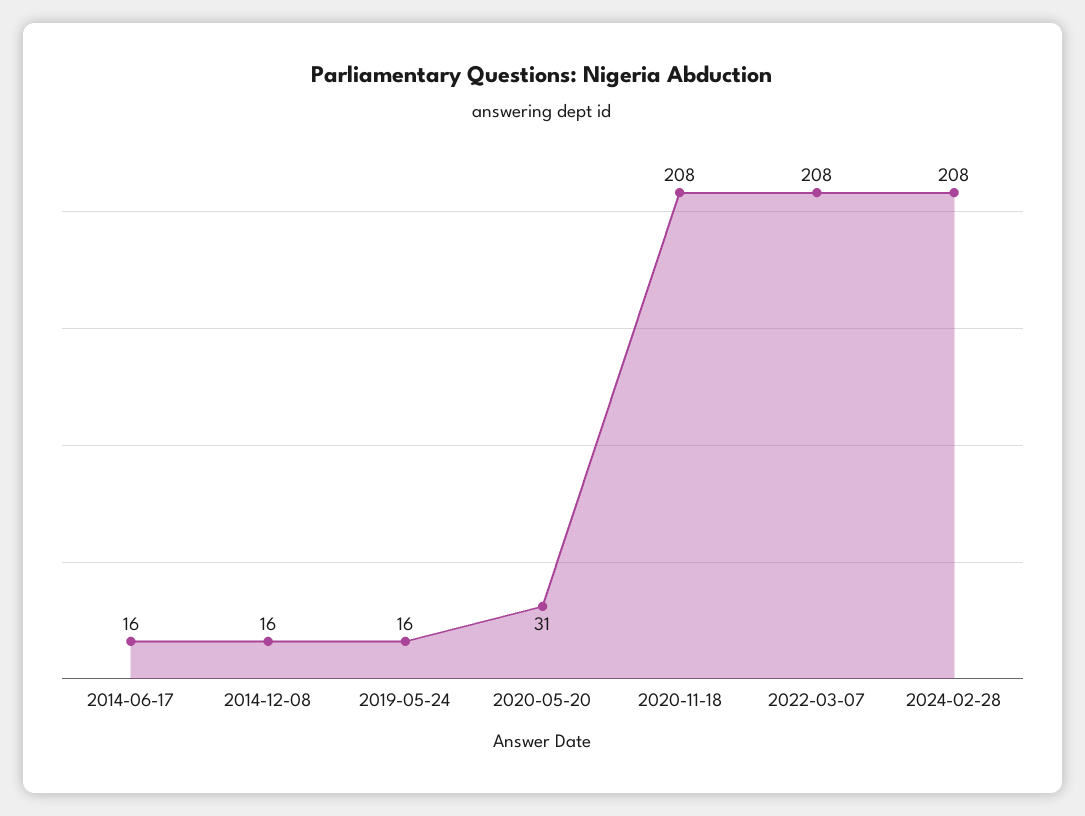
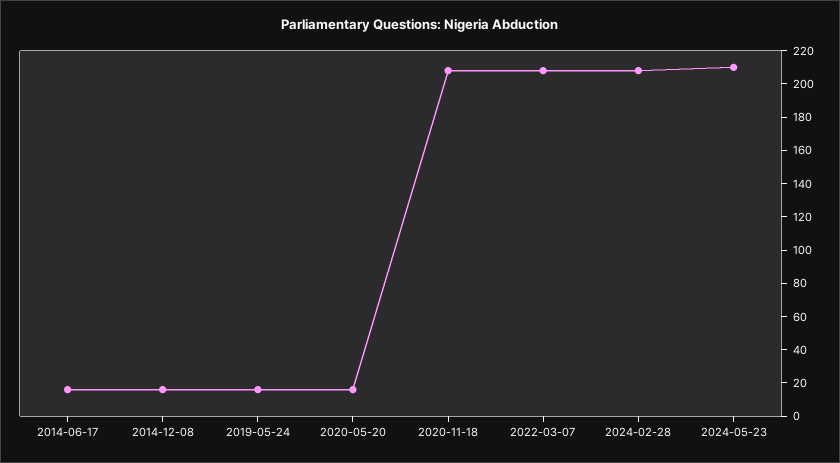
2020-05-20: 31 -> 15
2024-05-23: none -> 210

